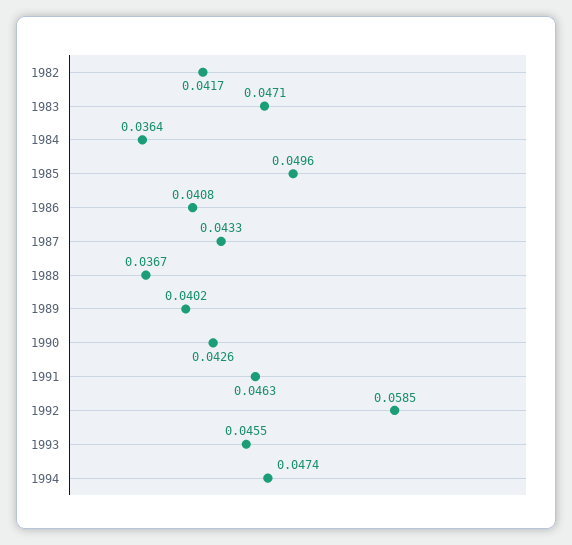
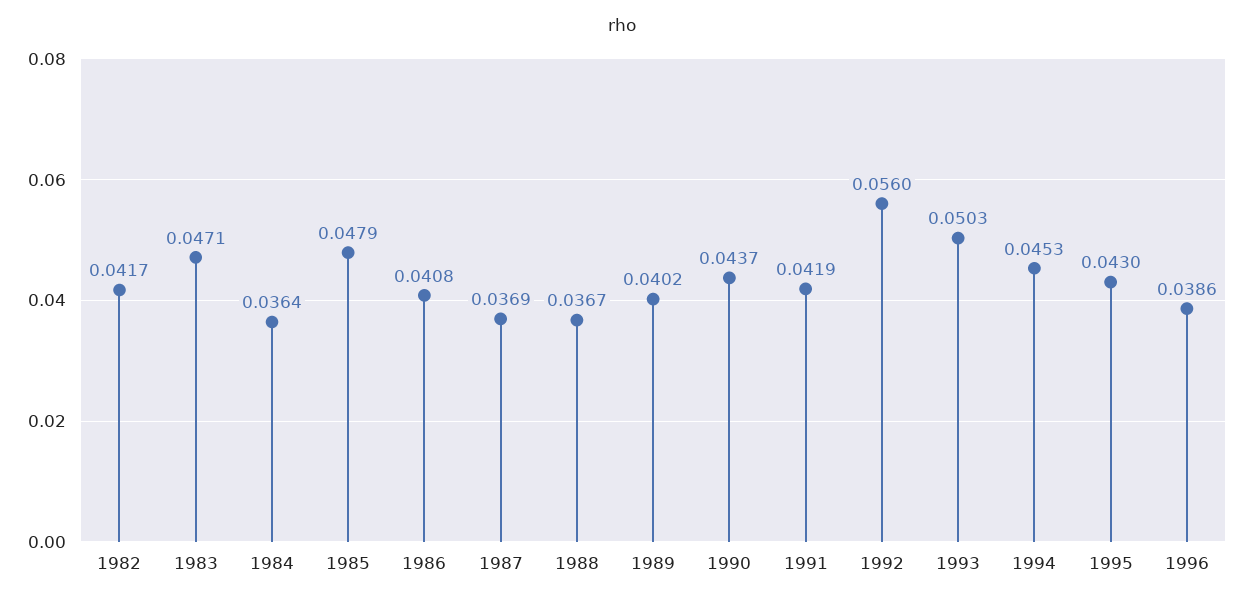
1985: 0.0496 -> 0.0479
1987: 0.0433 -> 0.0369
1990: 0.0426 -> 0.0437
1991: 0.0463 -> 0.0419
1992: 0.0585 -> 0.056
1993: 0.0455 -> 0.0503
1994: 0.0474 -> 0.0453
1995: none -> 0.043
1996: none -> 0.0386

